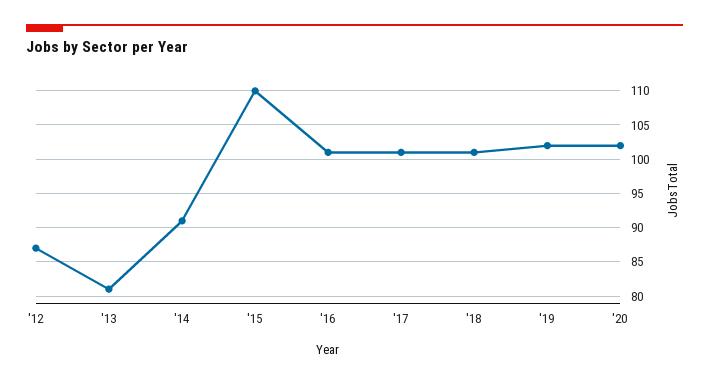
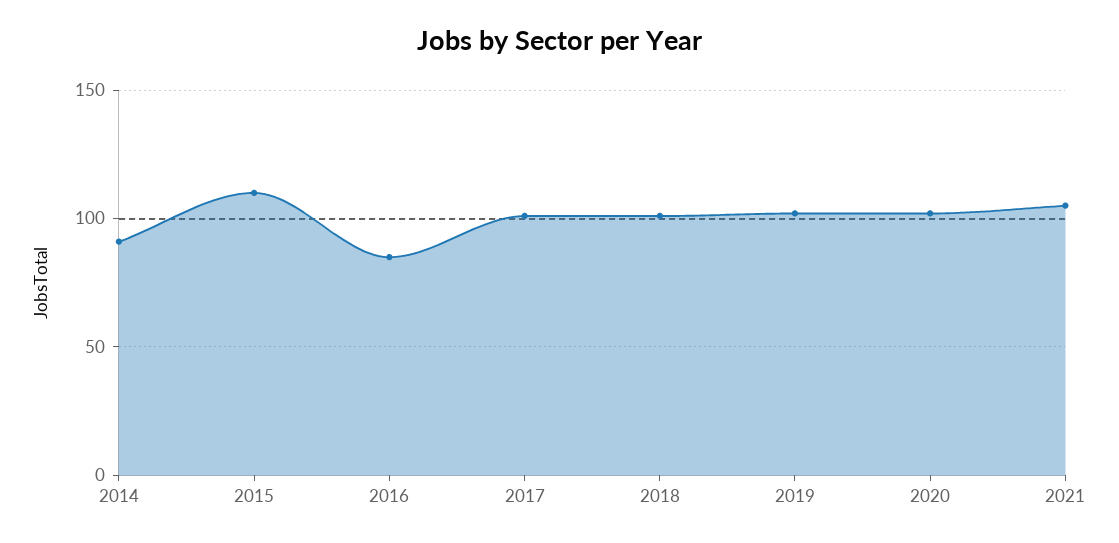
'12: 87 -> none
'13: 81 -> none
'16: 101 -> 85
2021: none -> 105

